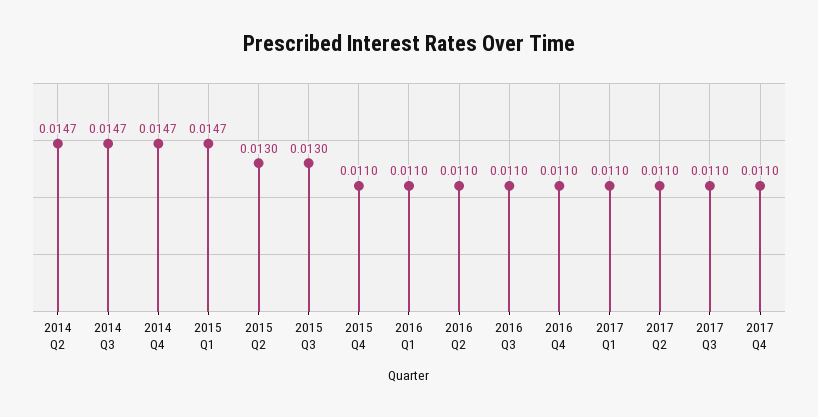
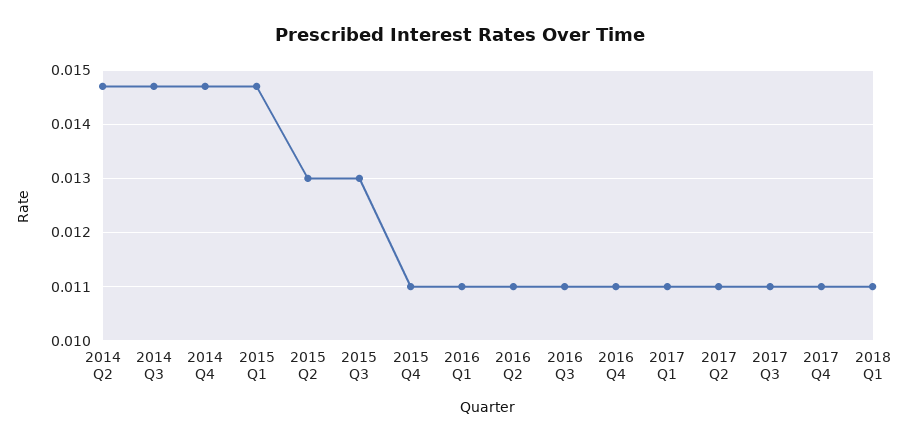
2018 Q1: none -> 0.011

